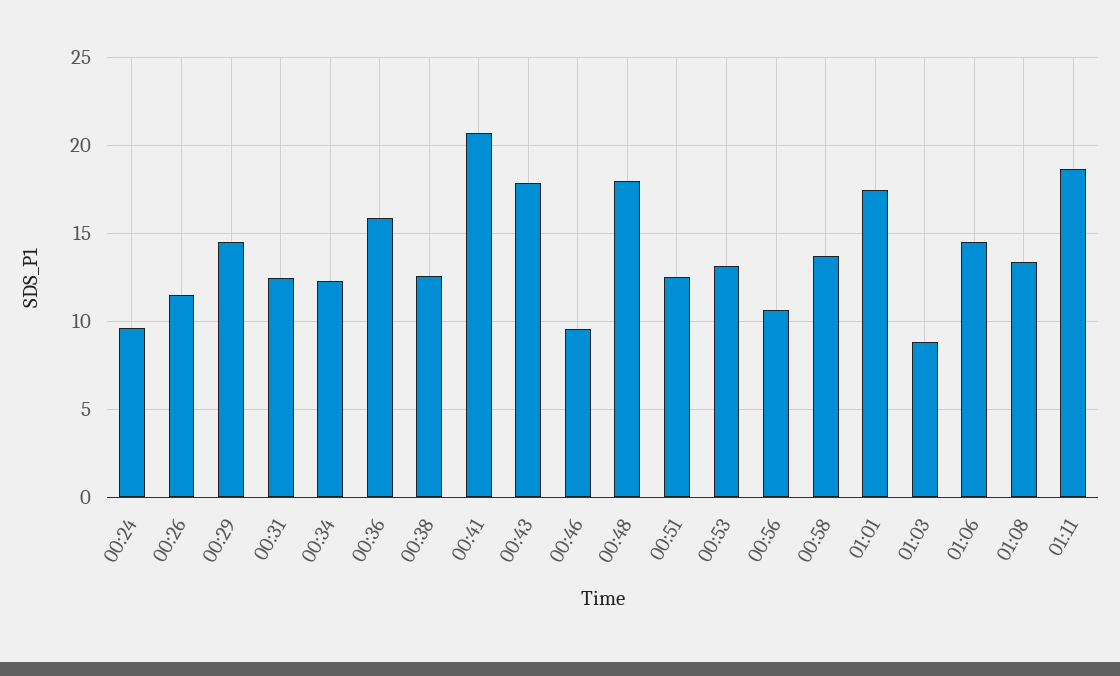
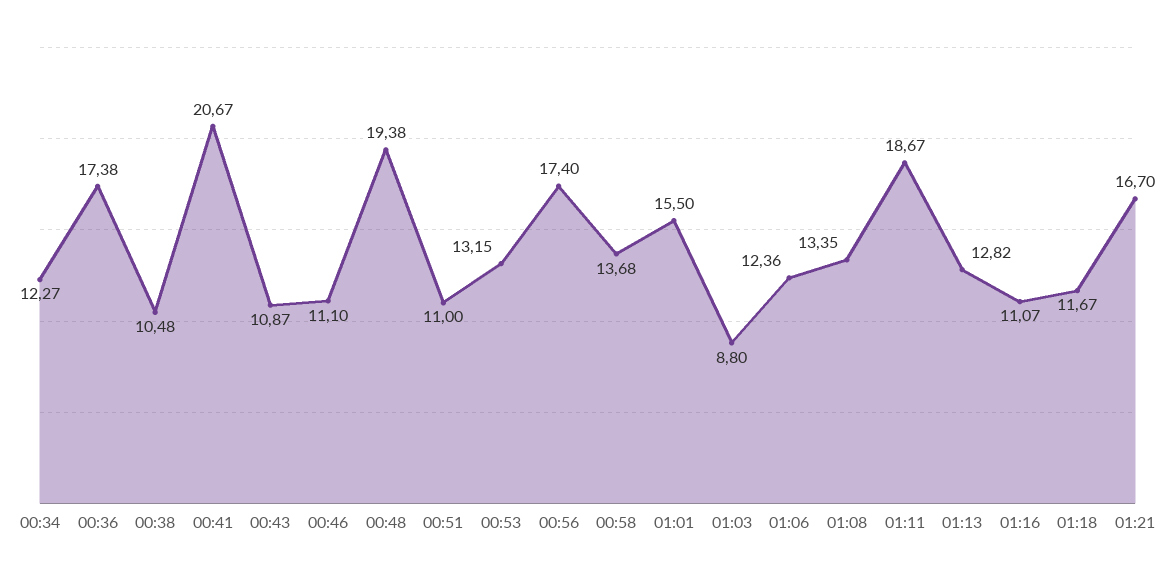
00:24: 9.5 -> none
00:26: 11.5 -> none
00:29: 14.5 -> none
00:31: 12.5 -> none
00:36: 16 -> 17.38
00:38: 12.5 -> 10.48
00:43: 18 -> 10.87
00:46: 9.5 -> 11.1
00:48: 18 -> 19.38
00:51: 12.5 -> 11
00:56: 10.5 -> 17.4
01:01: 17.5 -> 15.5
01:06: 14.5 -> 12.36
01:13: none -> 12.82
01:16: none -> 11.07
01:18: none -> 11.67
01:21: none -> 16.7

